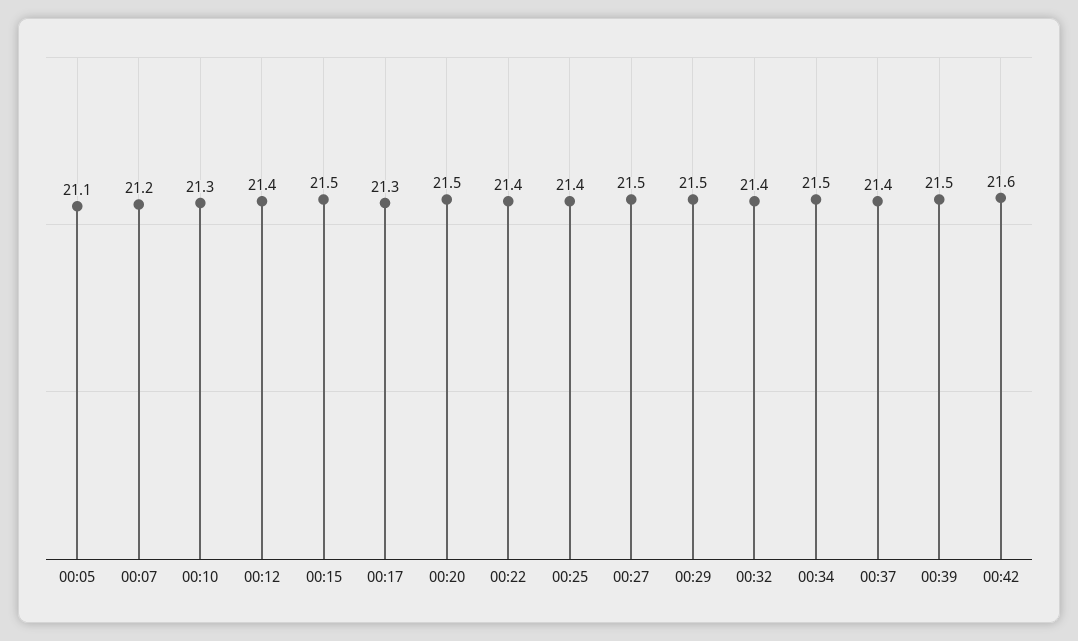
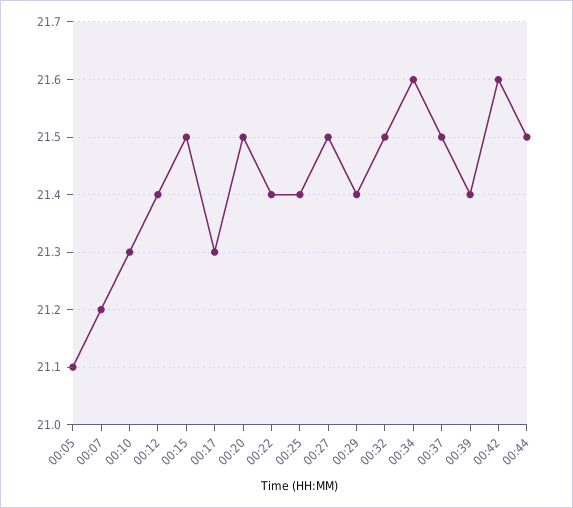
00:29: 21.5 -> 21.4
00:32: 21.4 -> 21.5
00:34: 21.5 -> 21.6
00:37: 21.4 -> 21.5
00:39: 21.5 -> 21.4
00:44: none -> 21.5

